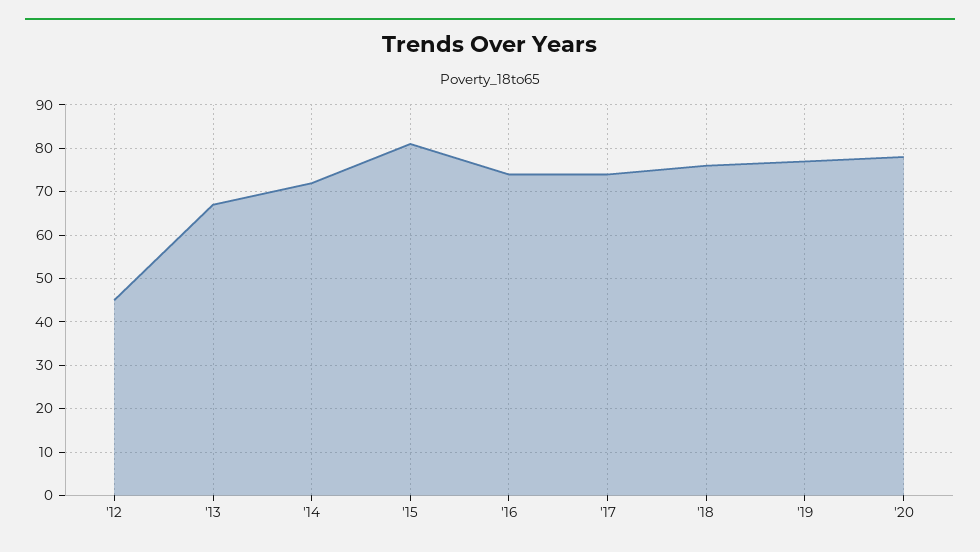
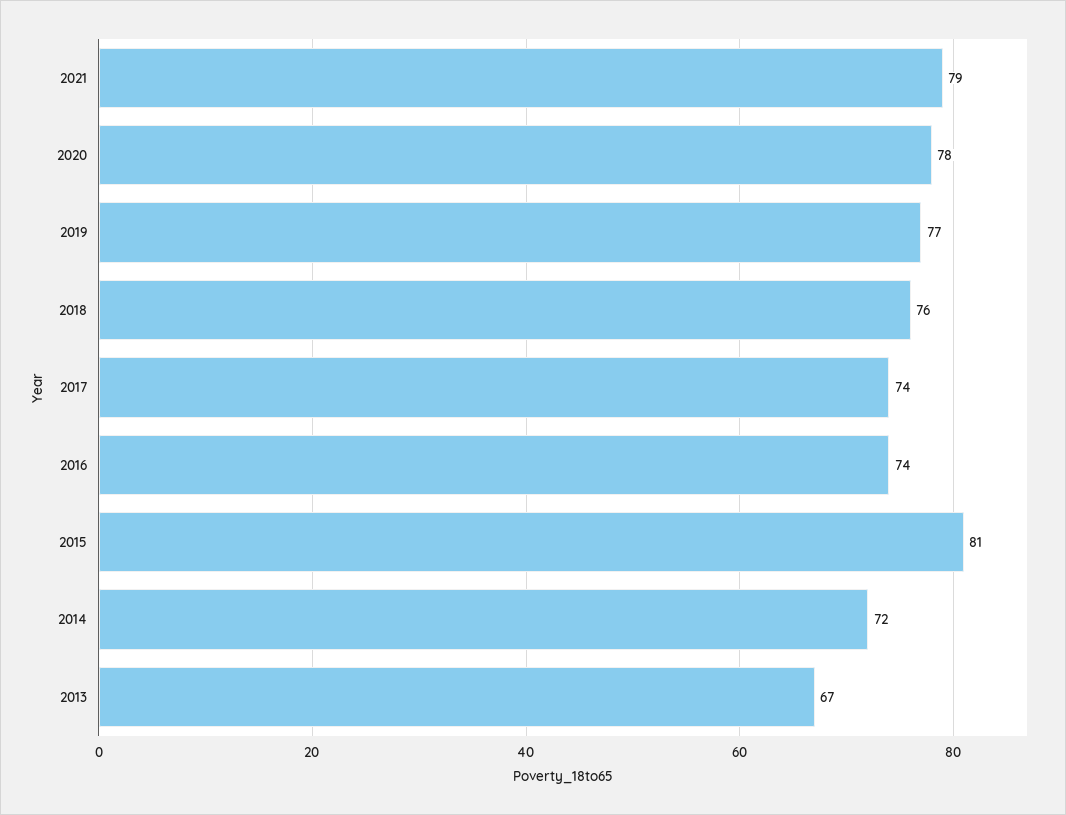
'12: 45 -> none
2021: none -> 79

